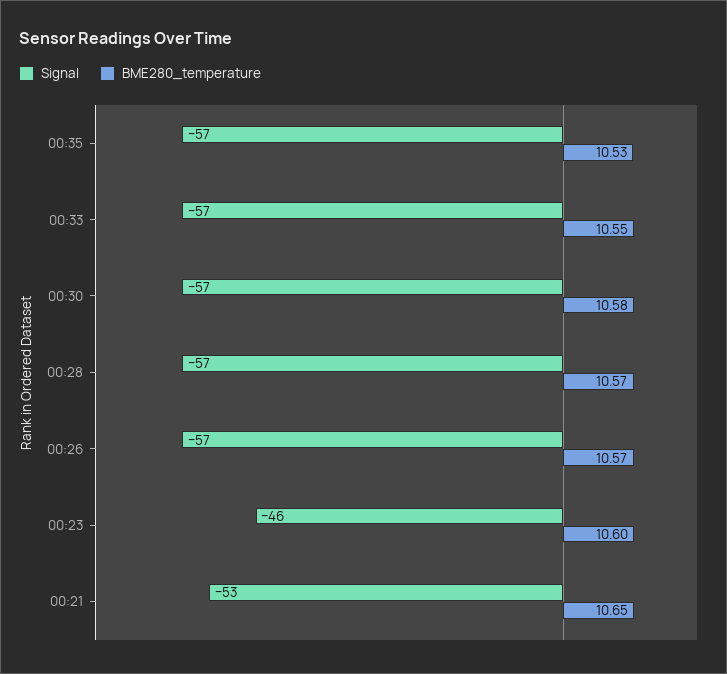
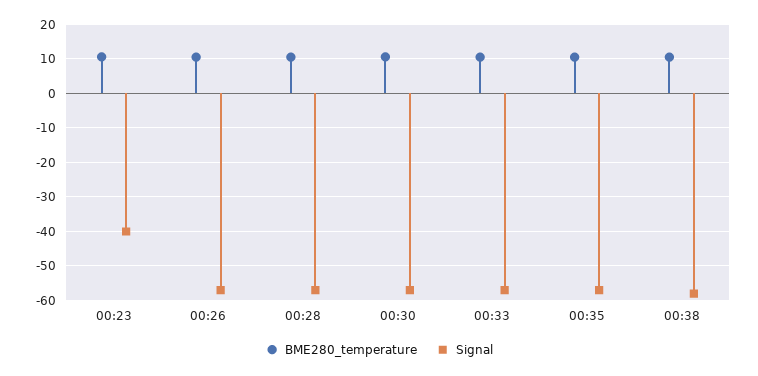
Signal, 00:23: -46 -> -40
Signal, 00:21: -53 -> none
BME280_temperature, 00:21: 10.65 -> none
BME280_temperature, 00:38: none -> 10
Signal, 00:38: none -> -58

